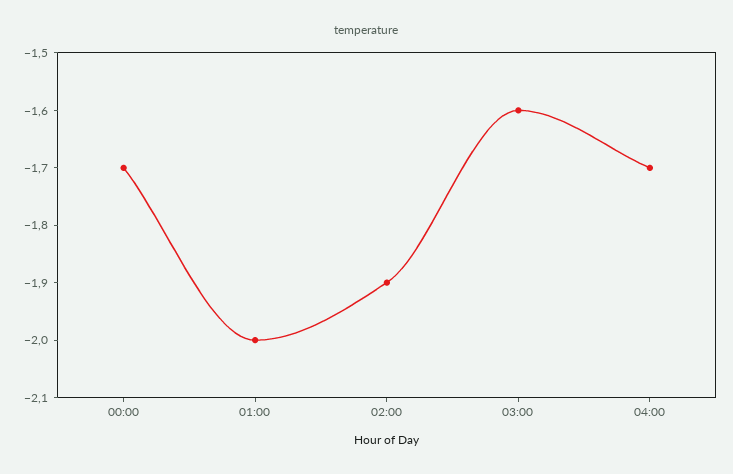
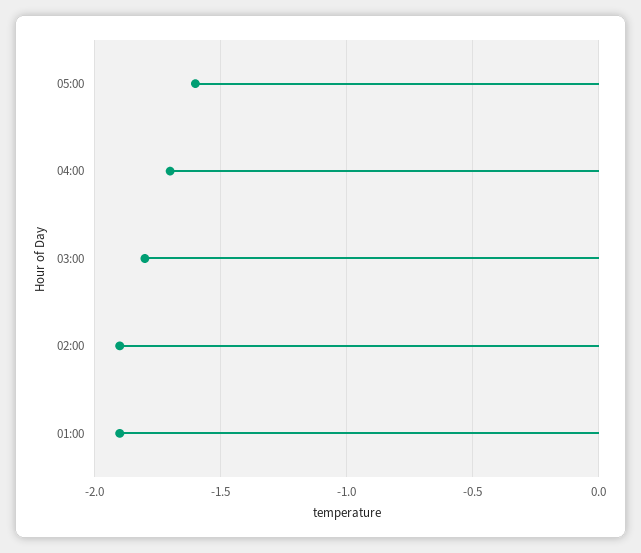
00:00: -1.7 -> none
01:00: -2 -> -1.9
03:00: -1.6 -> -1.8
05:00: none -> -1.6

